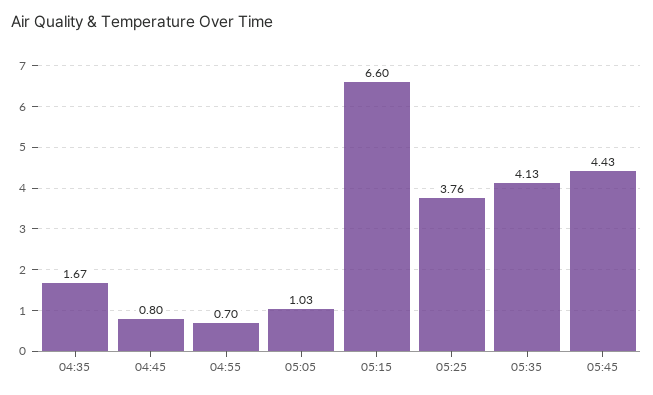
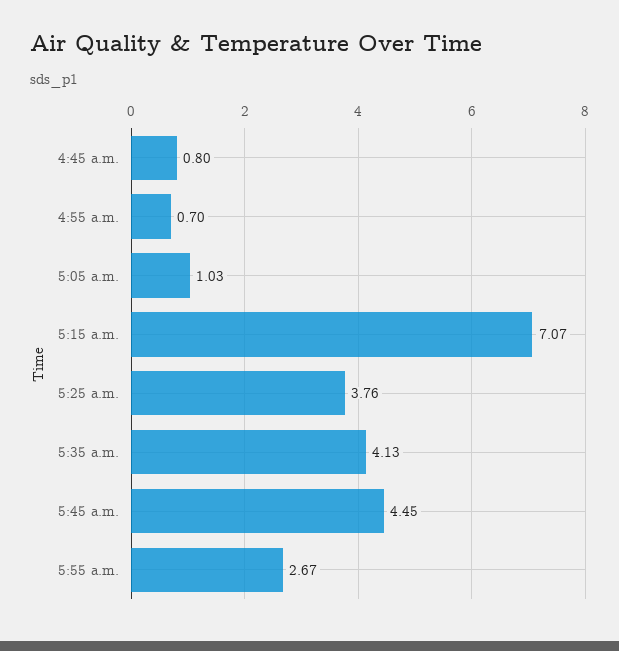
04:35: 1.67 -> none
05:15: 6.6 -> 7.07
05:45: 4.43 -> 4.45
5:55 a.m.: none -> 2.67

